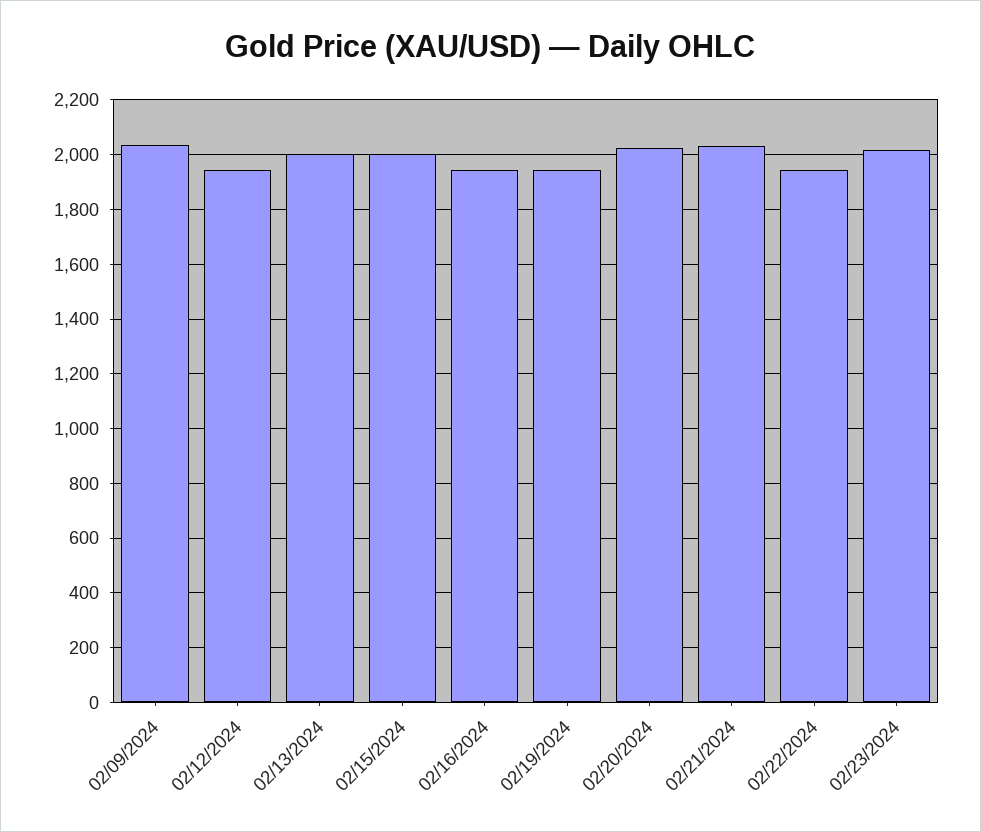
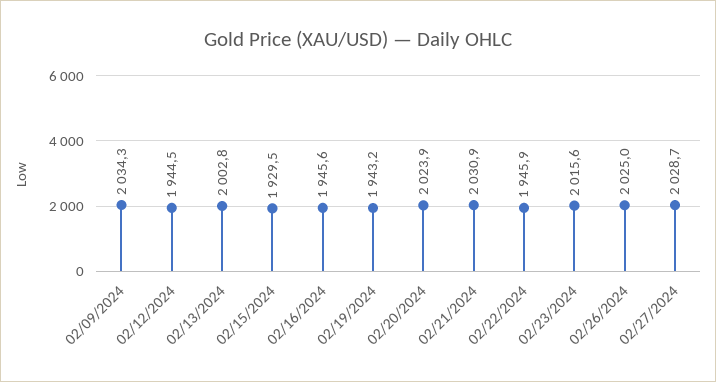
02/15/2024: 2000 -> 1929.5
02/26/2024: none -> 2025
02/27/2024: none -> 2028.7

